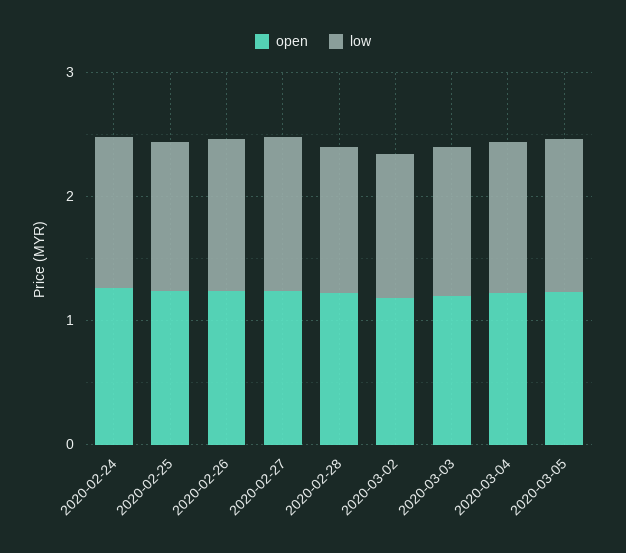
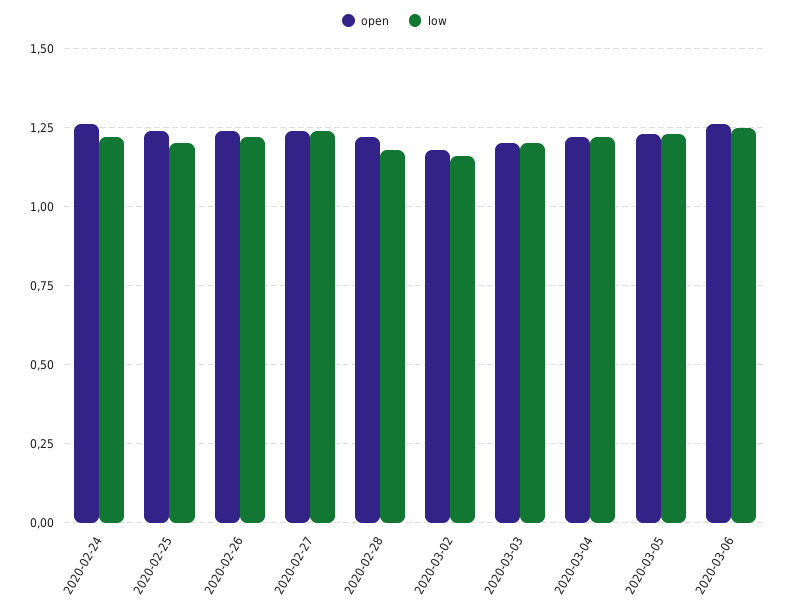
open, 2020-03-06: none -> 1.25
low, 2020-03-06: none -> 1.25

